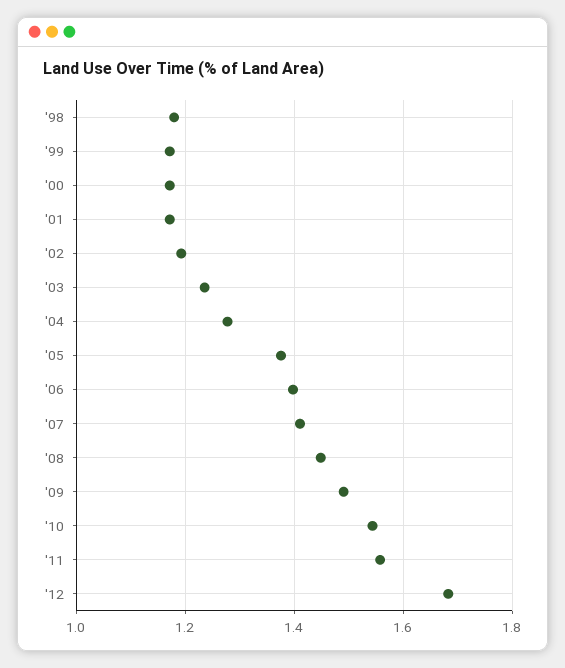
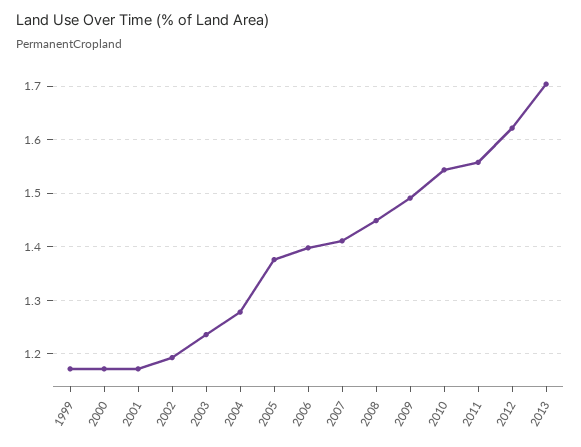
'98: 1.18 -> none
'12: 1.68 -> 1.62
2013: none -> 1.7

